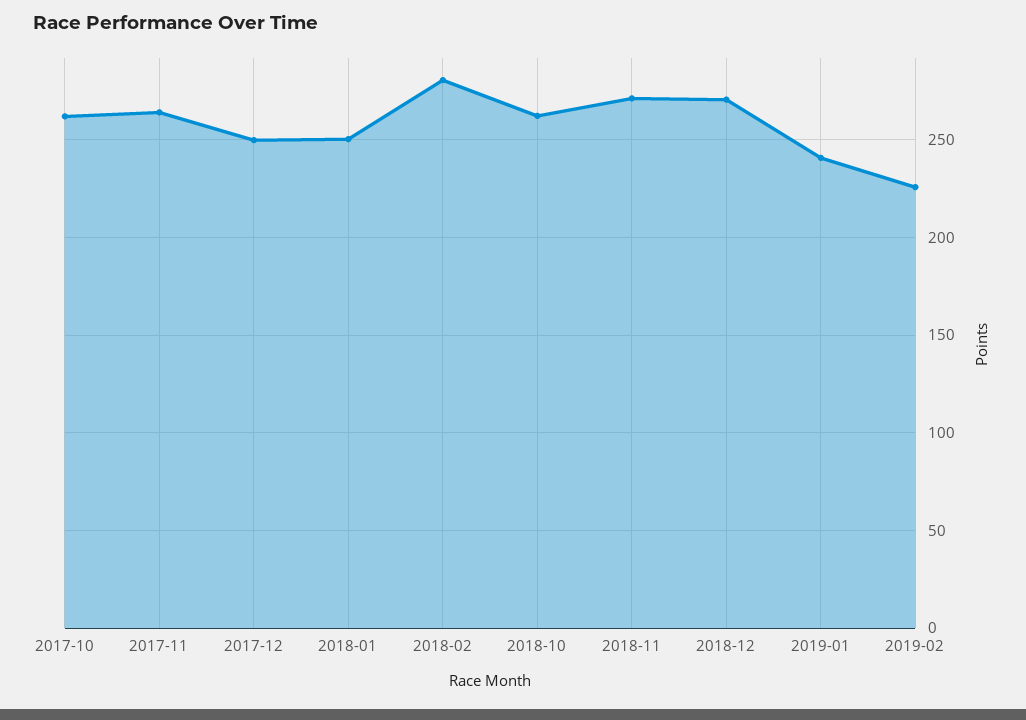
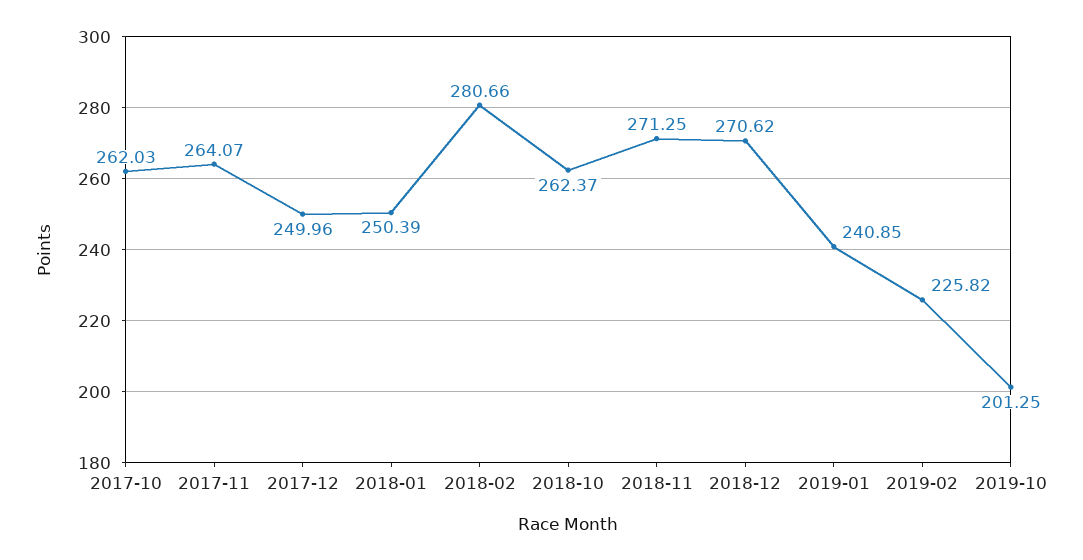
2019-10: none -> 201.25

